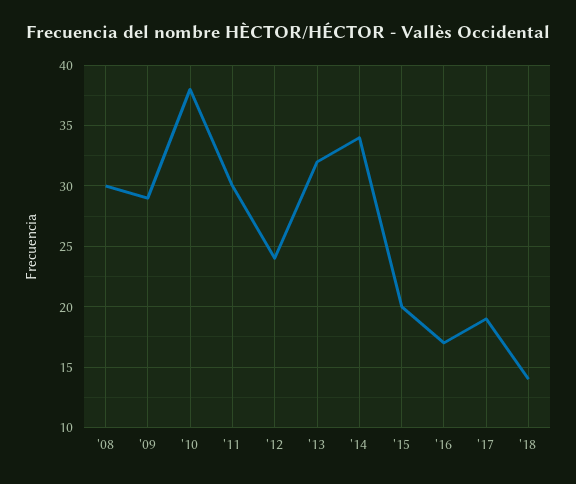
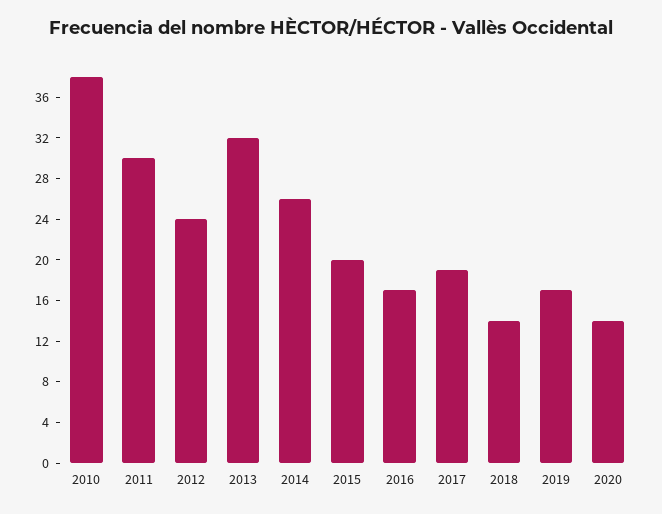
'08: 30 -> none
'09: 29 -> none
'14: 34 -> 26
2019: none -> 17
2020: none -> 14

